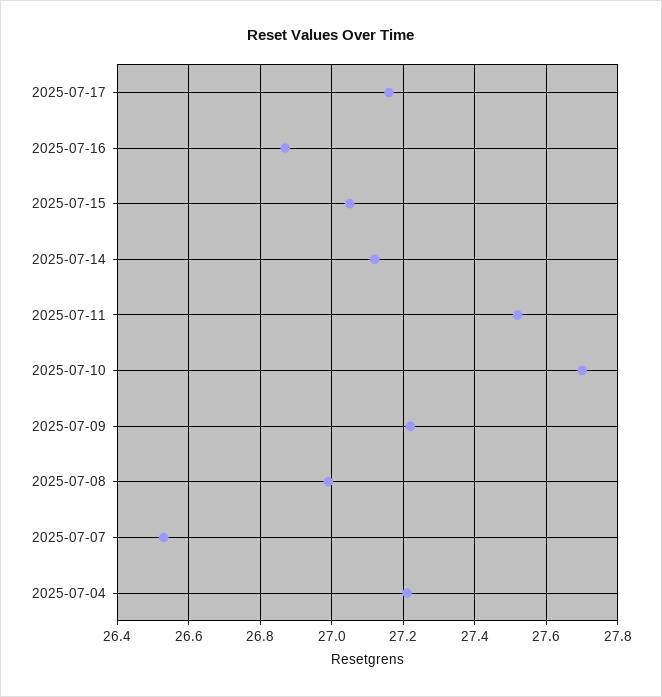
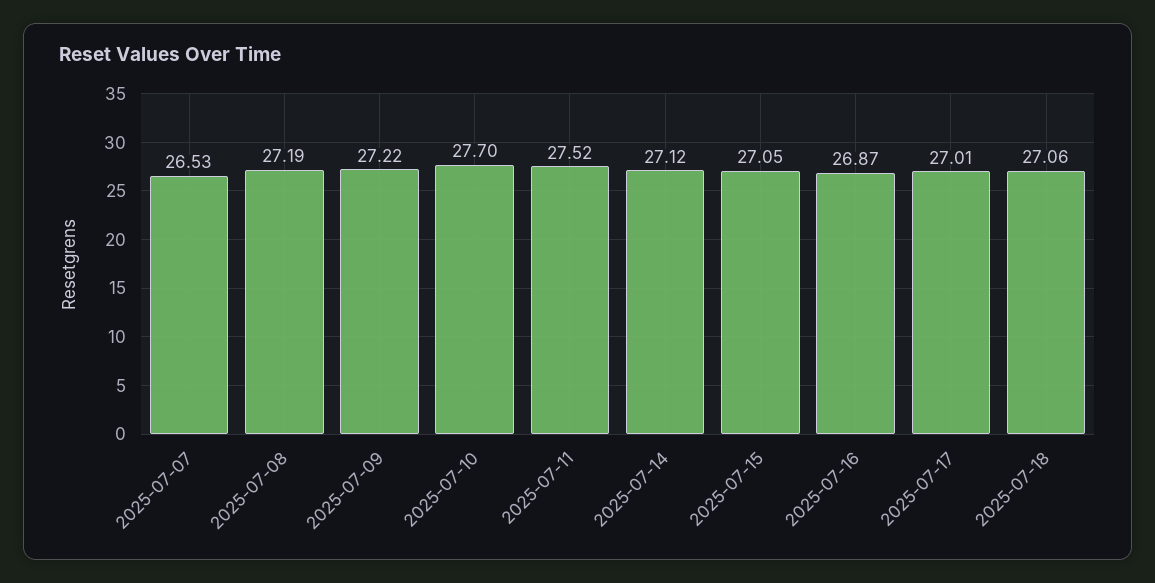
2025-07-17: 27.15 -> 27.01
2025-07-08: 27 -> 27.19
2025-07-04: 27.2 -> none
2025-07-18: none -> 27.06

